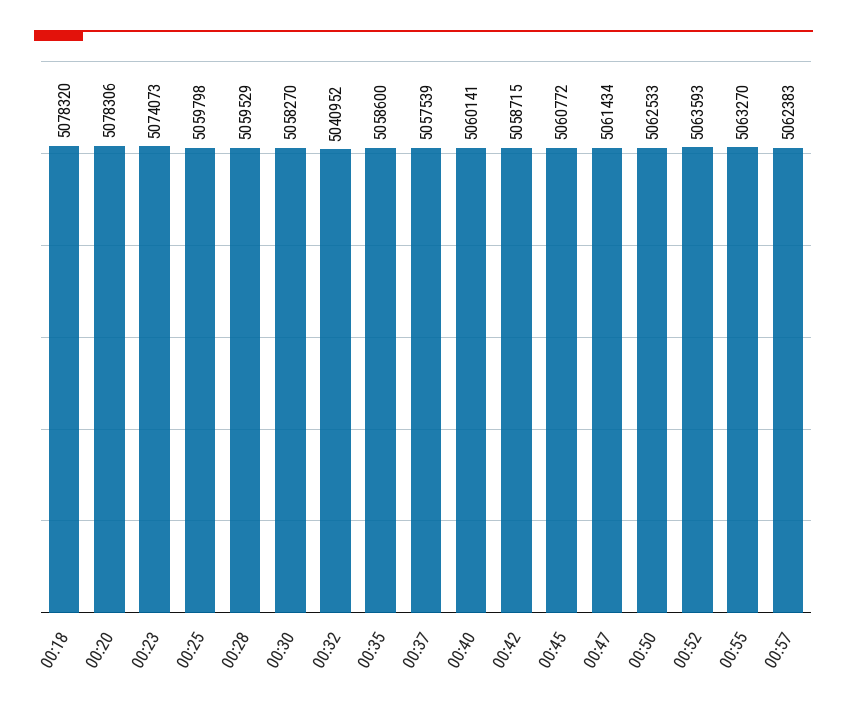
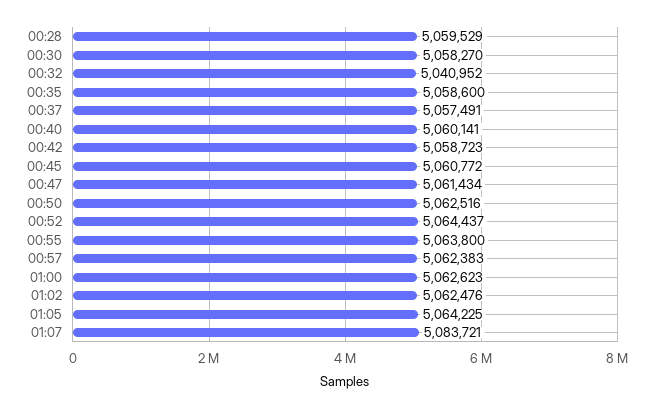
00:18: 5078320 -> none
00:20: 5078306 -> none
00:23: 5074073 -> none
00:25: 5059798 -> none
00:37: 5057539 -> 5057491
00:42: 5058715 -> 5058723
00:50: 5062533 -> 5062516
00:52: 5063593 -> 5064437
00:55: 5063270 -> 5063800
01:00: none -> 5062623
01:02: none -> 5062476
01:05: none -> 5064225
01:07: none -> 5083721

